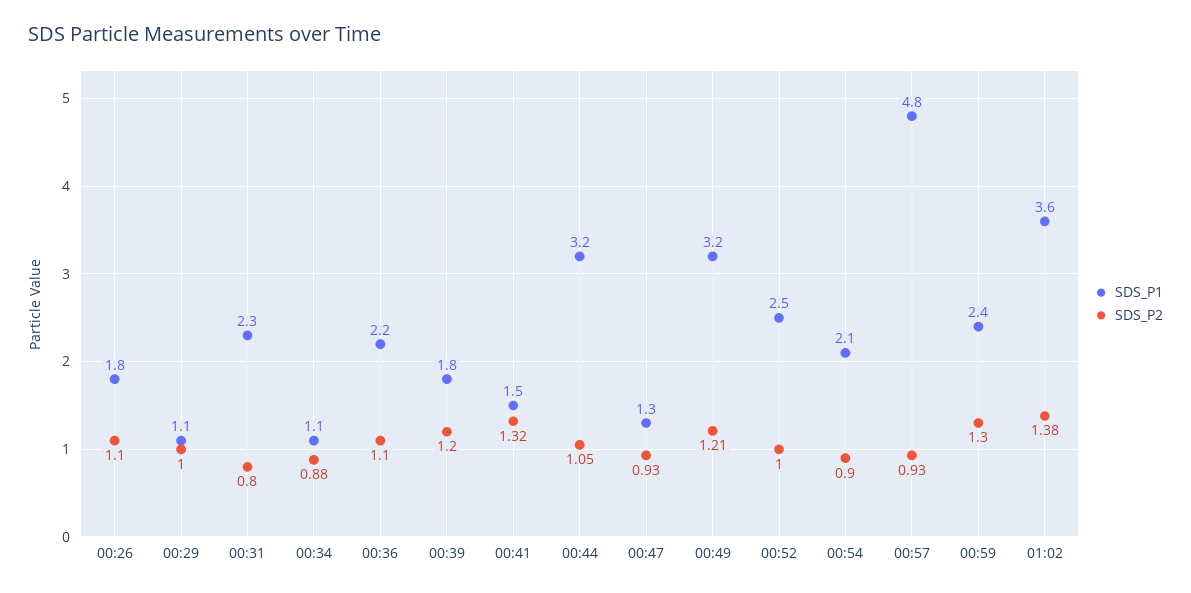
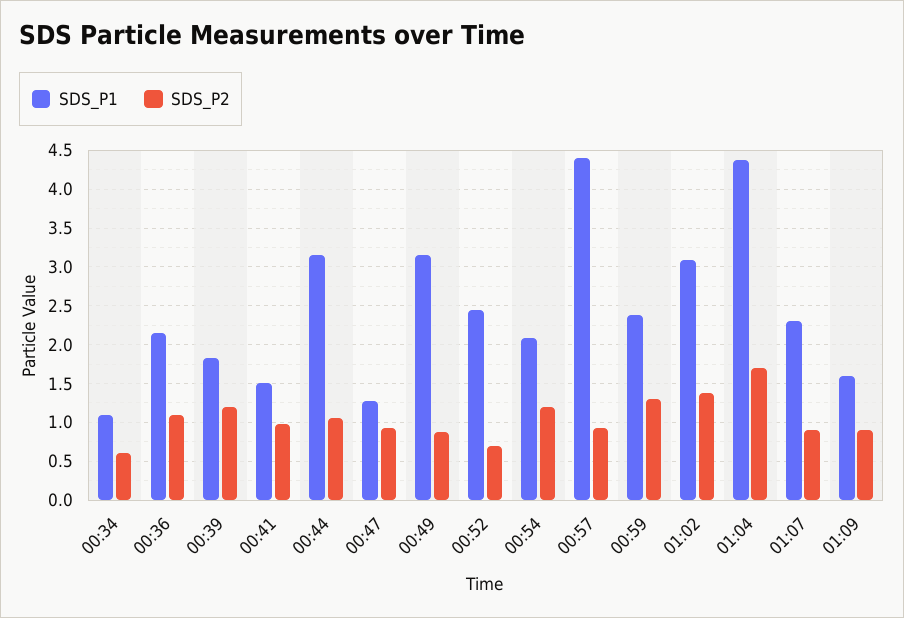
SDS_P1, 00:26: 1.8 -> none
SDS_P2, 00:26: 1.1 -> none
SDS_P1, 00:29: 1.1 -> none
SDS_P2, 00:29: 1 -> none
SDS_P1, 00:31: 2.3 -> none
SDS_P2, 00:31: 0.8 -> none
SDS_P2, 00:34: 0.88 -> 0.6
SDS_P2, 00:41: 1.32 -> 1
SDS_P2, 00:49: 1.21 -> 0.9
SDS_P2, 00:52: 1 -> 0.7
SDS_P2, 00:54: 0.9 -> 1.2
SDS_P1, 00:57: 4.8 -> 4.4
SDS_P1, 01:02: 3.6 -> 3.1
SDS_P1, 01:04: none -> 4.4
SDS_P2, 01:04: none -> 1.7
SDS_P1, 01:07: none -> 2.3
SDS_P2, 01:07: none -> 0.9
SDS_P1, 01:09: none -> 1.6
SDS_P2, 01:09: none -> 0.9

